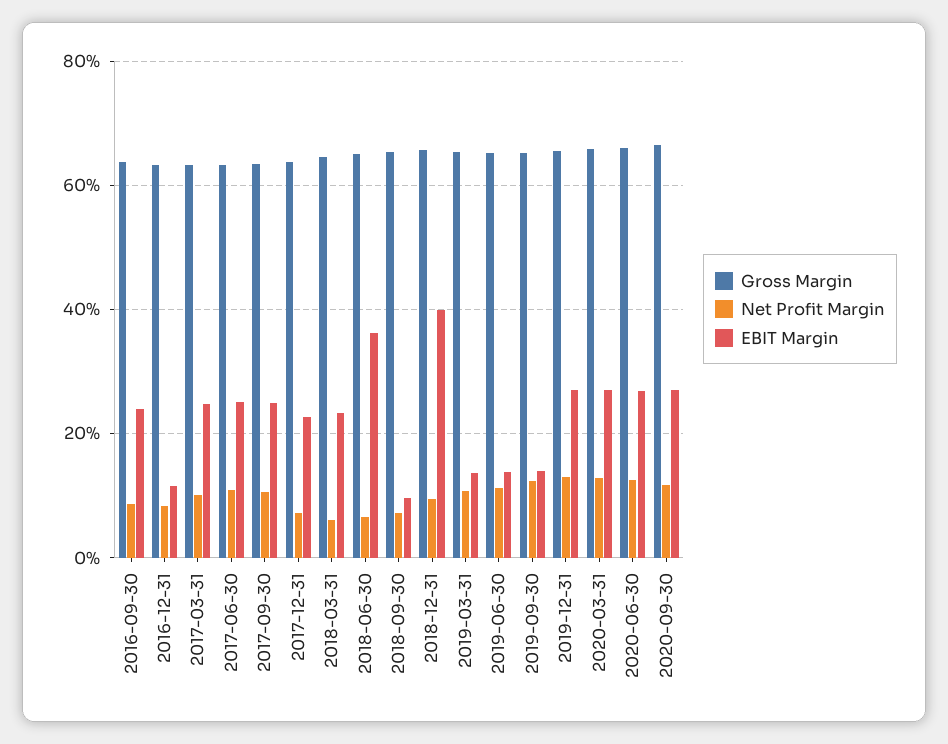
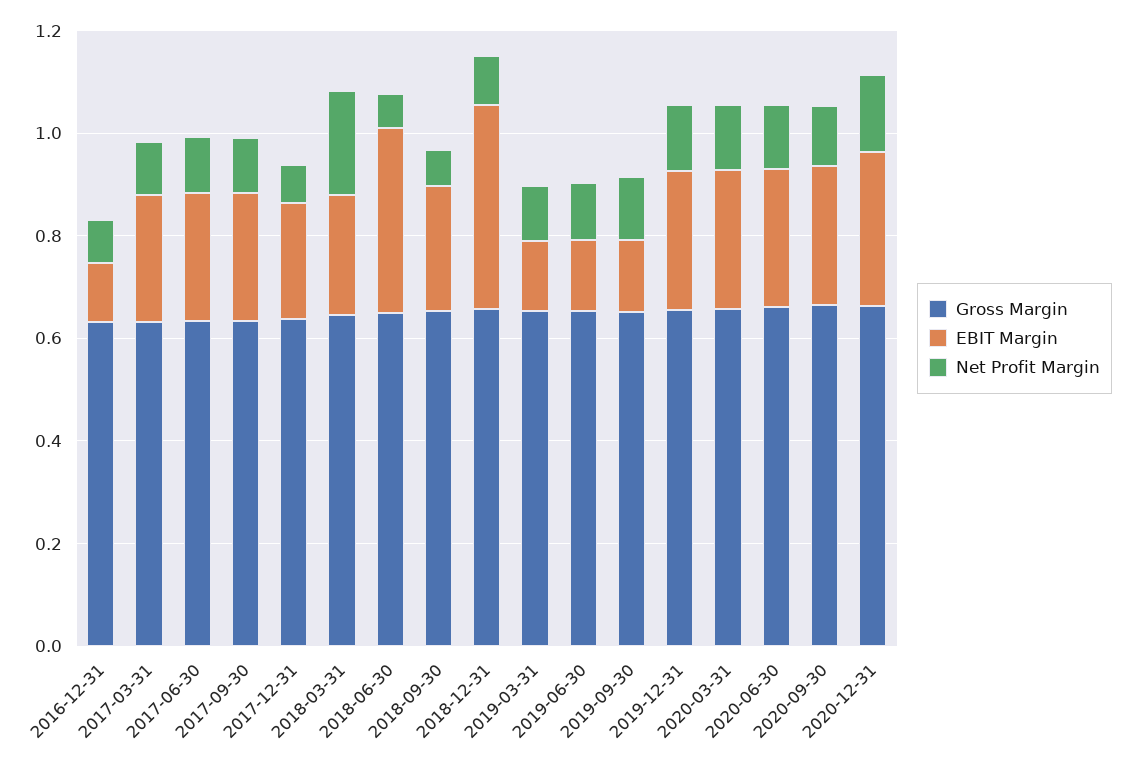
Gross Margin, 2016-09-30: 0.64 -> none
Net Profit Margin, 2016-09-30: 0.08 -> none
EBIT Margin, 2016-09-30: 0.24 -> none
Net Profit Margin, 2018-03-31: 0.06 -> 0.2
EBIT Margin, 2018-09-30: 0.1 -> 0.25
Gross Margin, 2020-12-31: none -> 0.65
EBIT Margin, 2020-12-31: none -> 0.3
Net Profit Margin, 2020-12-31: none -> 0.15

